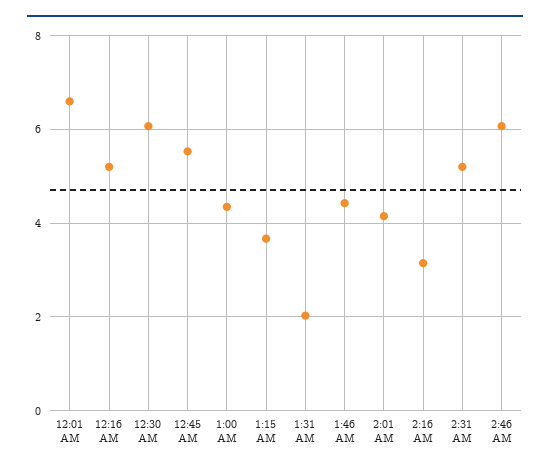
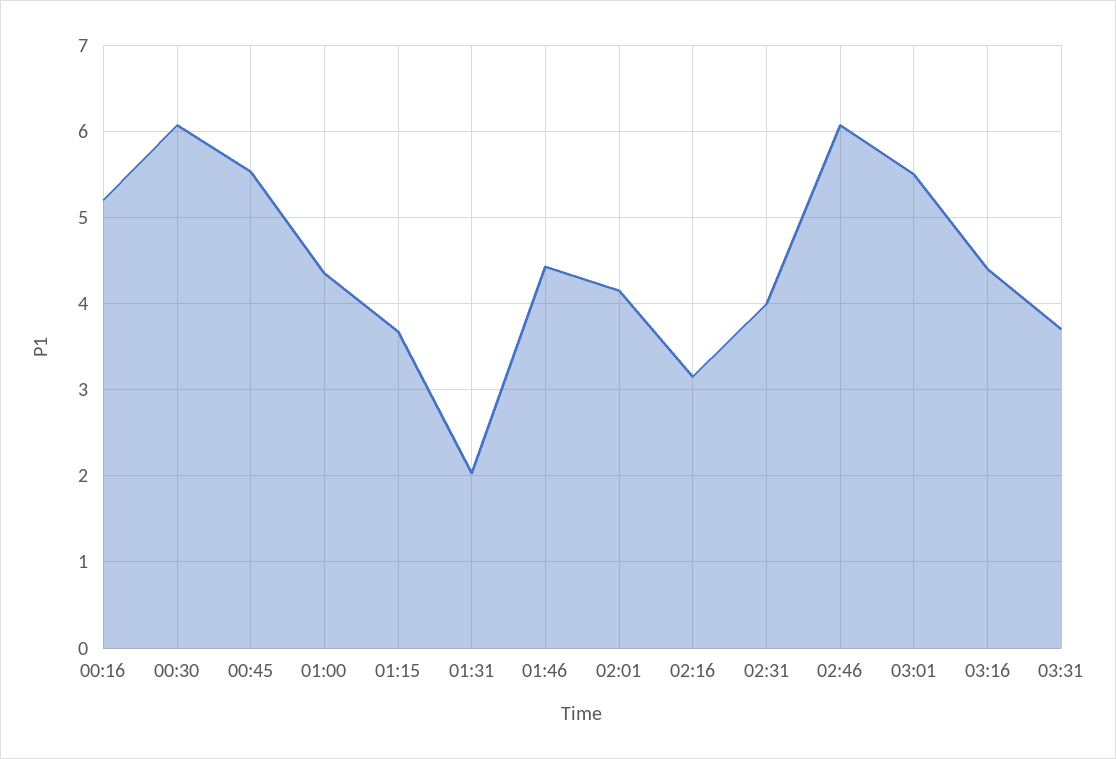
12:01 AM: 6.6 -> none
2:31 AM: 5.2 -> 4
03:01: none -> 5.5
03:16: none -> 4.4
03:31: none -> 3.7

